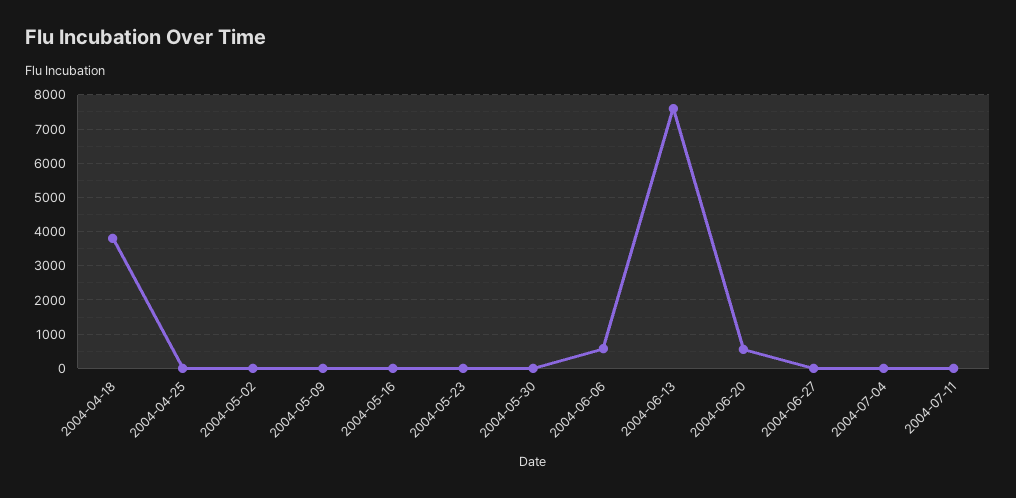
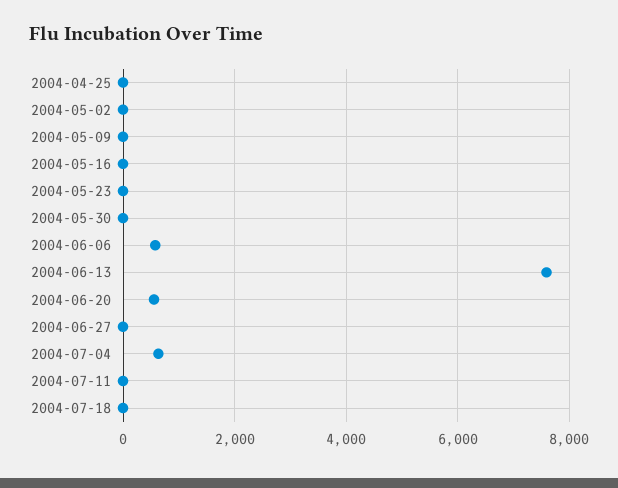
2004-04-18: 3800 -> none
2004-07-04: 0 -> 600
2004-07-18: none -> 0

